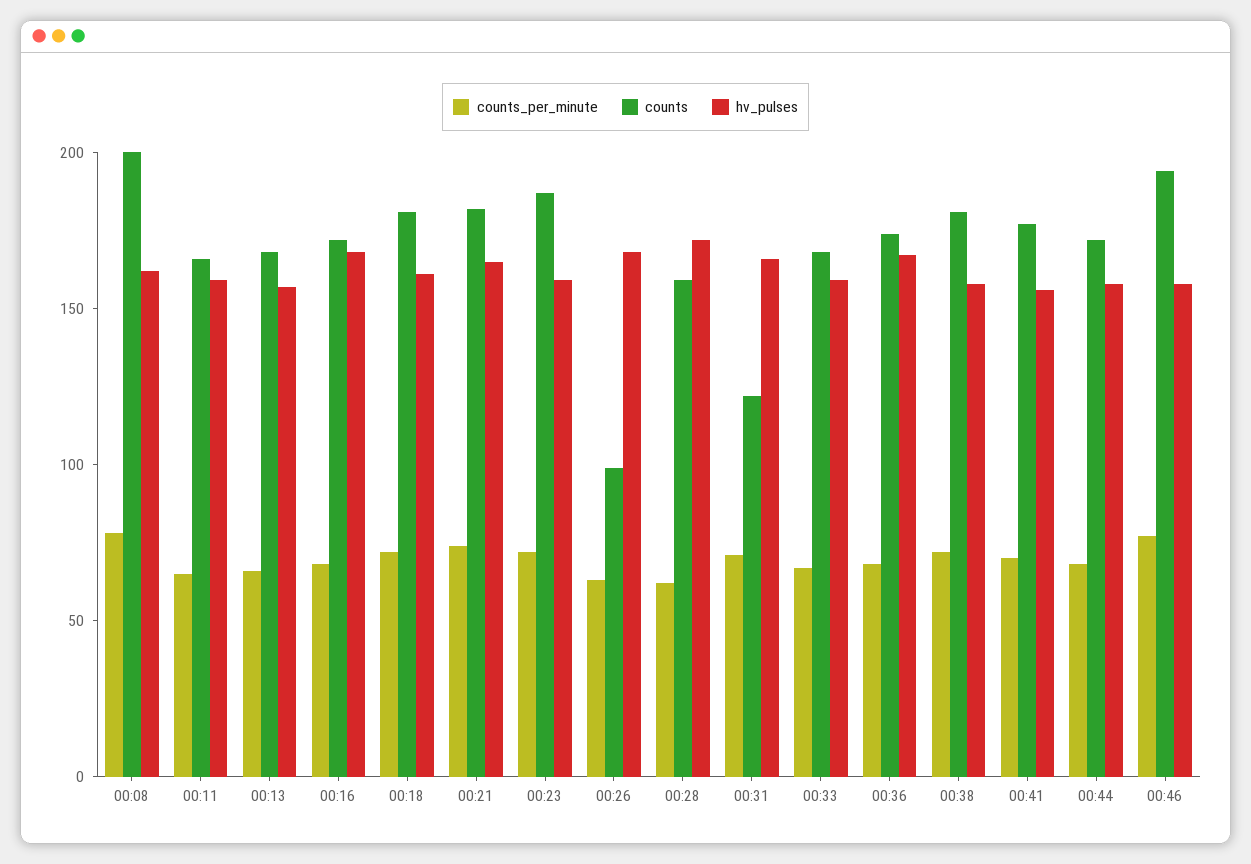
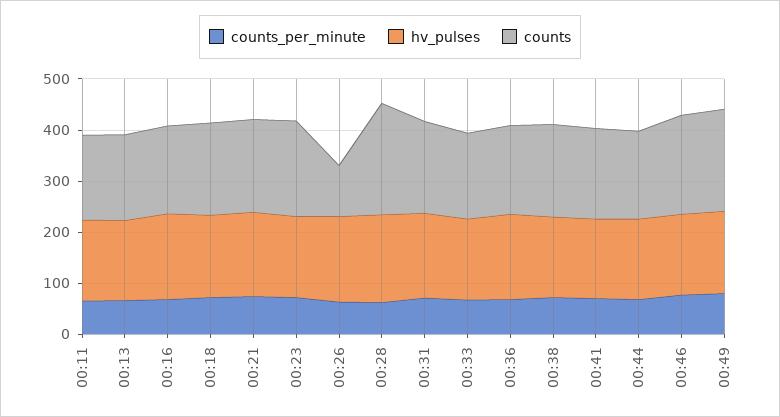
counts_per_minute, 00:08: 80 -> none
counts, 00:08: 200 -> none
hv_pulses, 00:08: 160 -> none
counts, 00:28: 160 -> 220
counts, 00:31: 120 -> 180
counts_per_minute, 00:49: none -> 80
hv_pulses, 00:49: none -> 160
counts, 00:49: none -> 200

